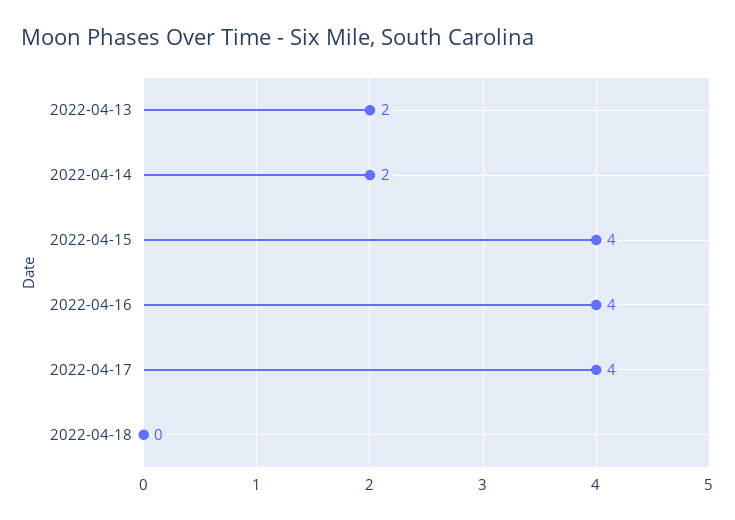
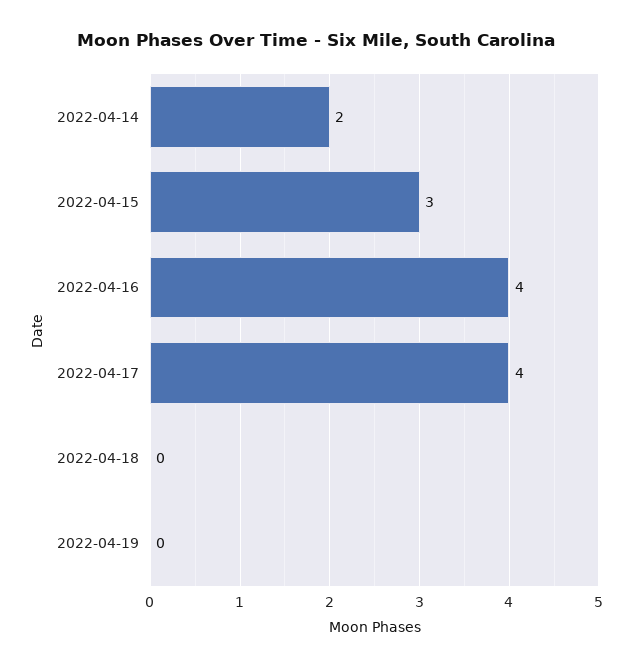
2022-04-13: 2 -> none
2022-04-15: 4 -> 3
2022-04-19: none -> 0

